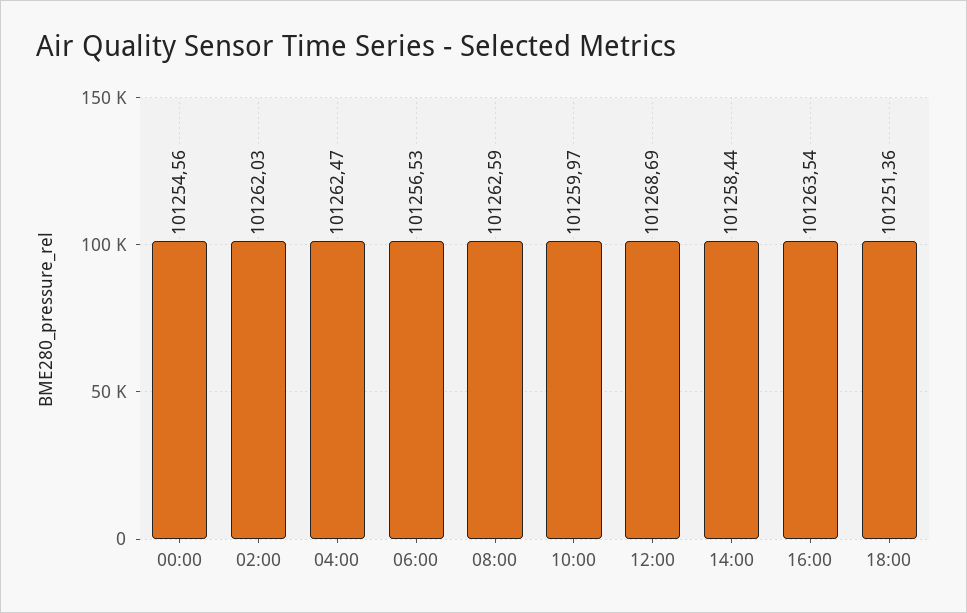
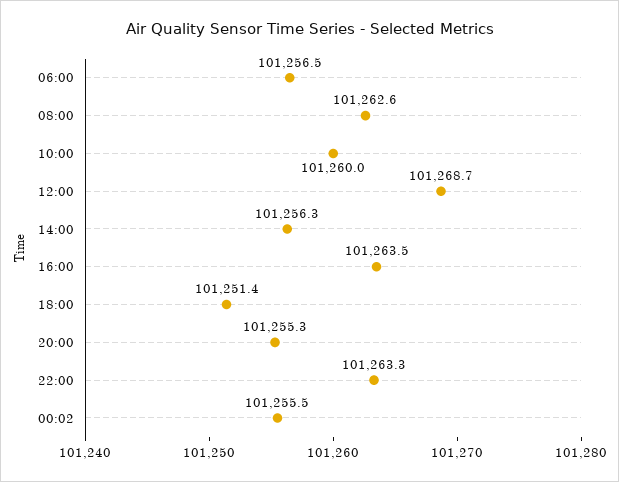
00:00: 101254.56 -> none
02:00: 101262.03 -> none
04:00: 101262.47 -> none
14:00: 101258.44 -> 101256.3
20:00: none -> 101255.3
22:00: none -> 101263.3
00:02: none -> 101255.5

